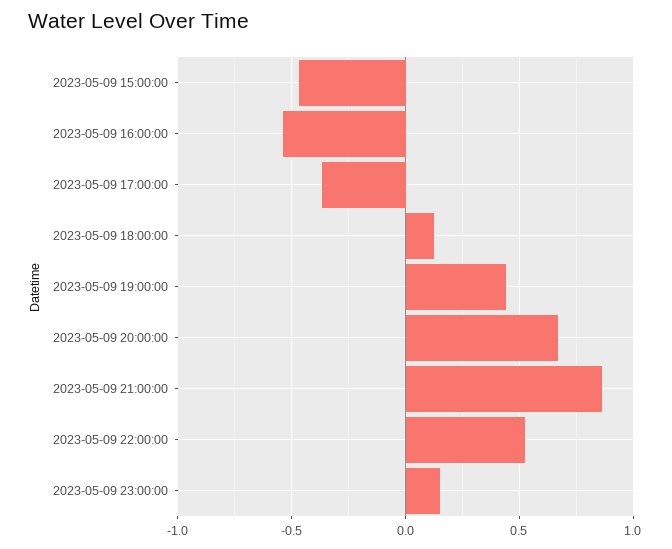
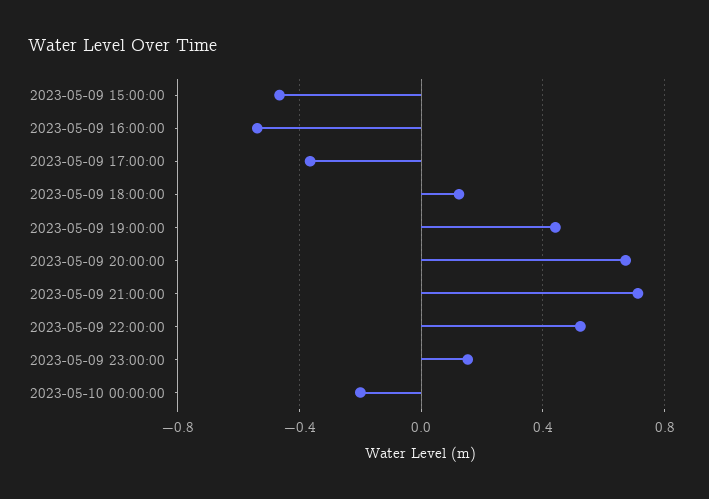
2023-05-09 21:00:00: 0.85 -> 0.7
2023-05-10 00:00:00: none -> -0.2

